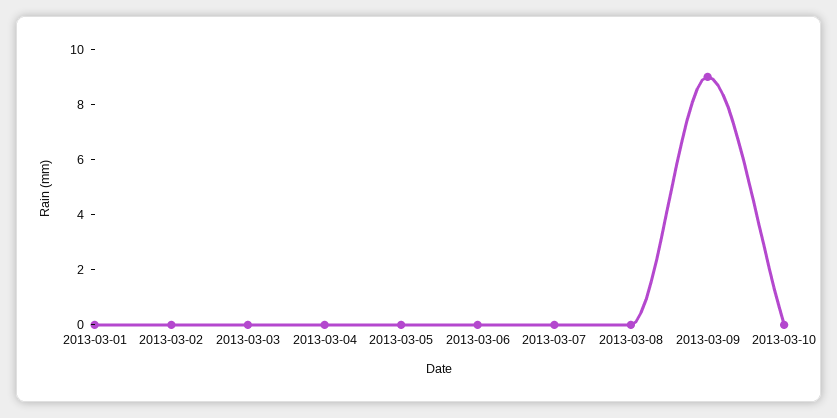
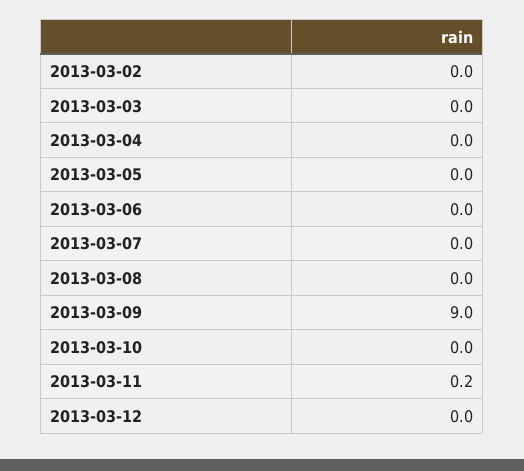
2013-03-01: 0 -> none
2013-03-11: none -> 0.2
2013-03-12: none -> 0

